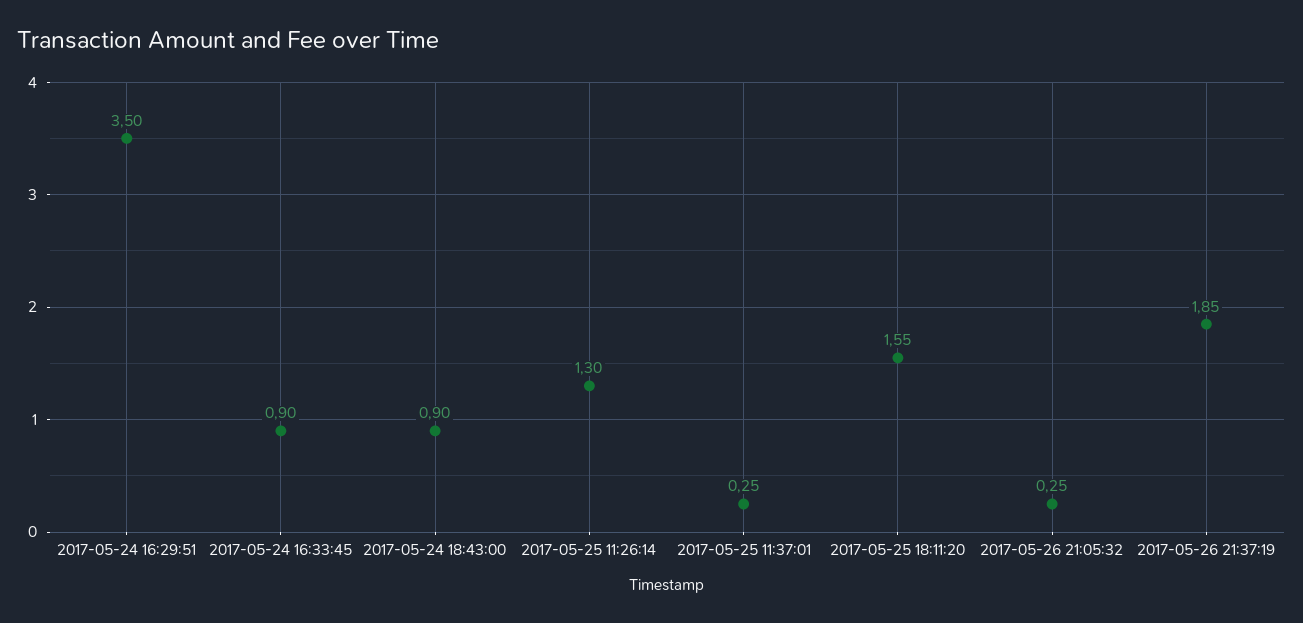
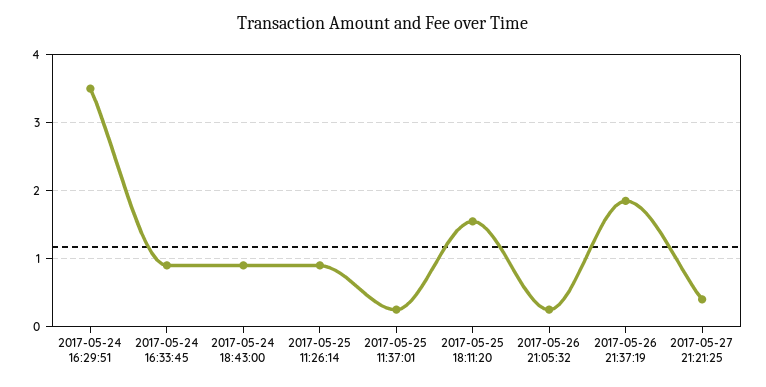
2017-05-25 11:26:14: 1.3 -> 0.9
2017-05-27 21:21:25: none -> 0.4

